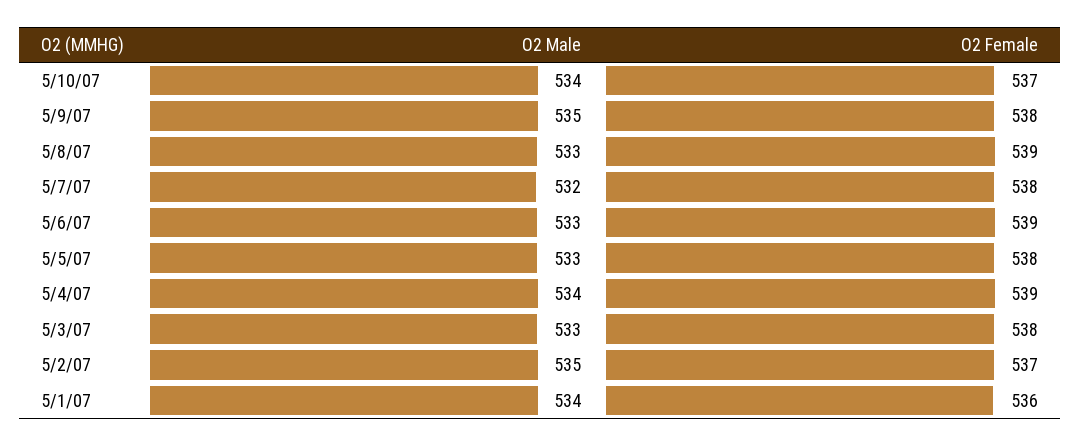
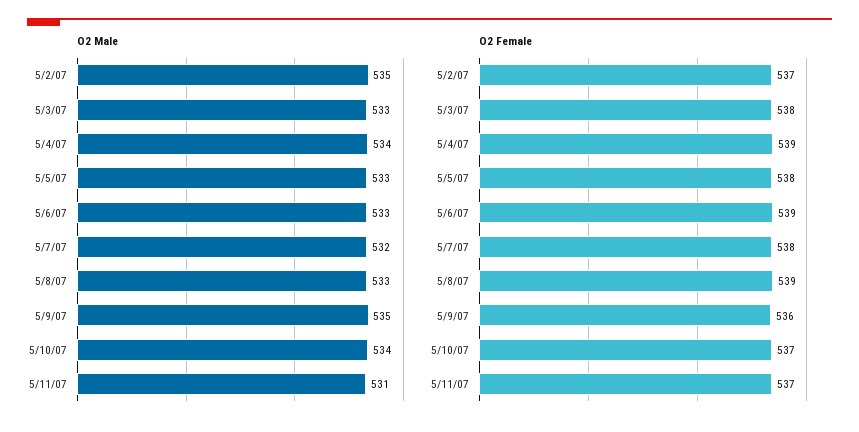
O2 Female, 5/9/07: 538 -> 536
O2 Male, 5/1/07: 534 -> none
O2 Female, 5/1/07: 536 -> none
O2 Male, 5/11/07: none -> 531
O2 Female, 5/11/07: none -> 537

